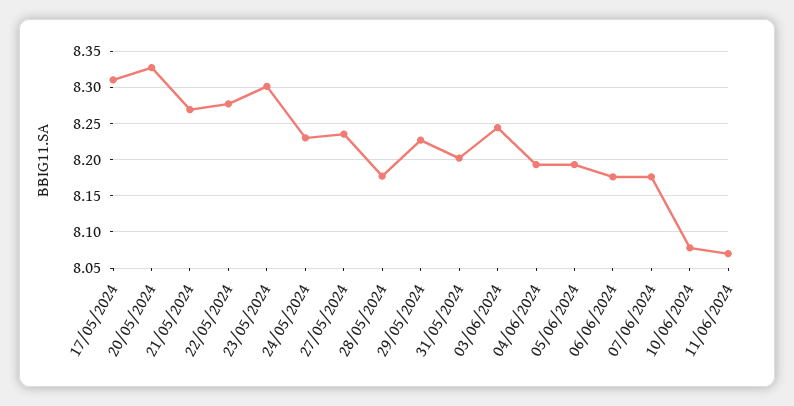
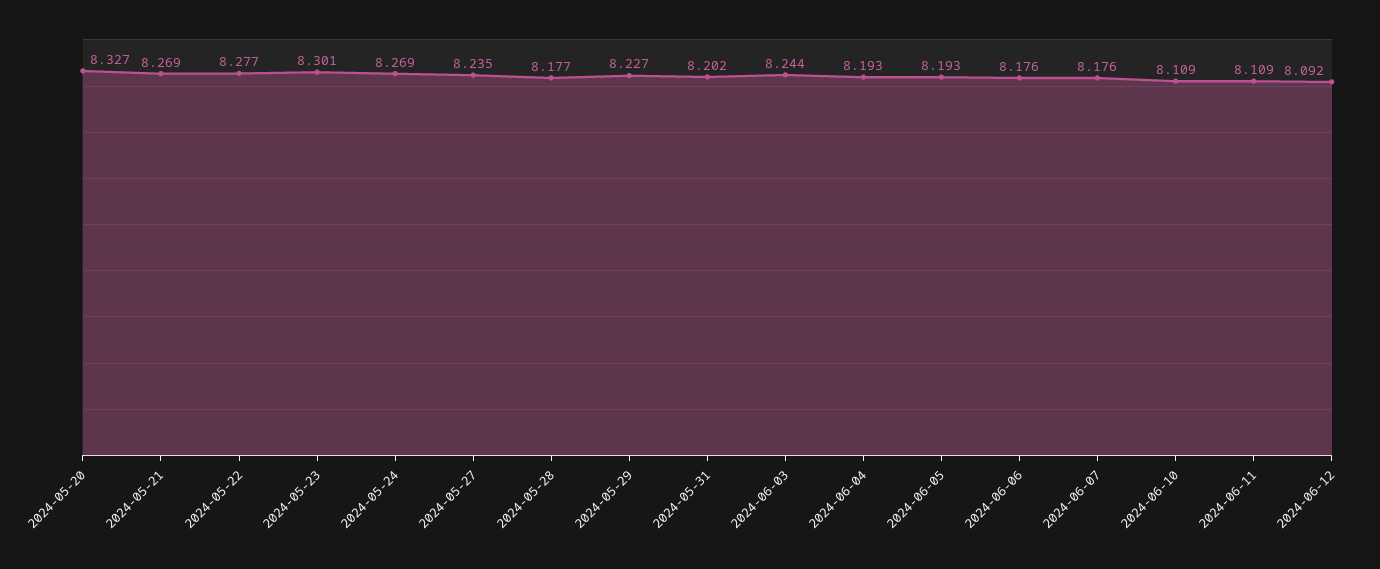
17/05/2024: 8.31 -> none
24/05/2024: 8.23 -> 8.269
10/06/2024: 8.08 -> 8.109
11/06/2024: 8.07 -> 8.109
2024-06-12: none -> 8.092

